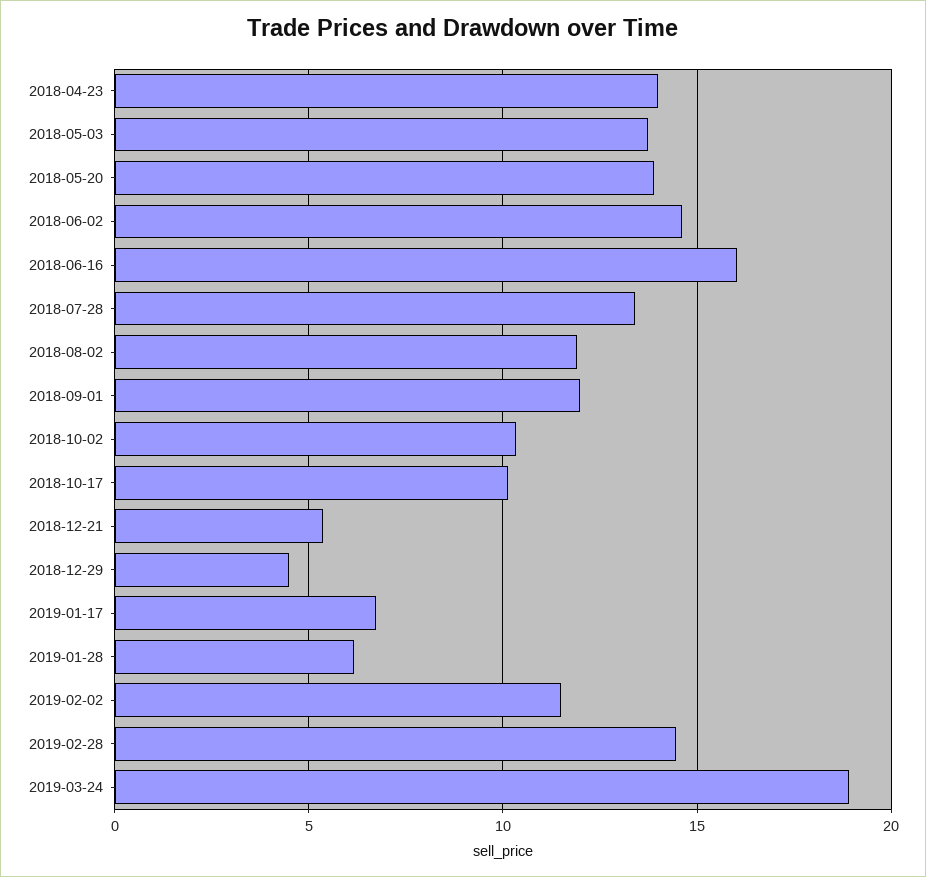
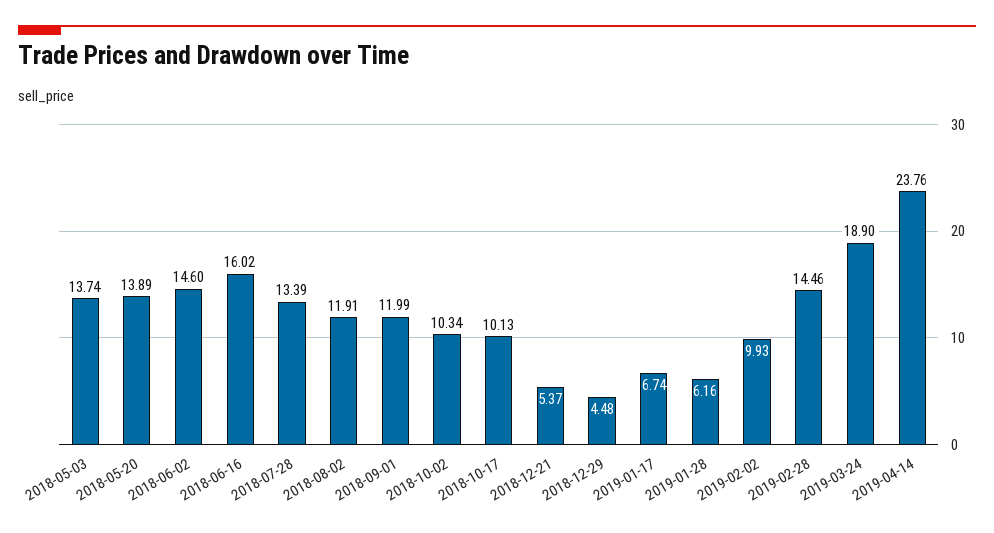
2018-04-23: 14 -> none
2019-02-02: 11.5 -> 9.93
2019-04-14: none -> 23.76

